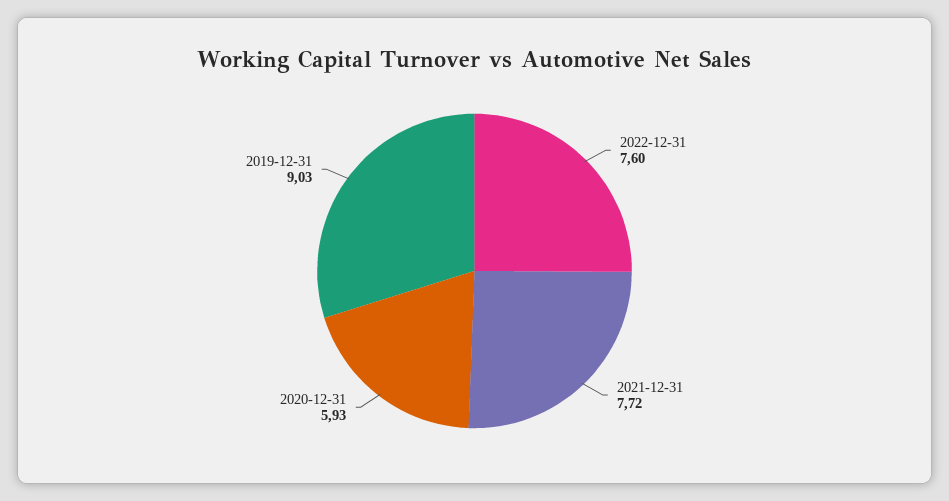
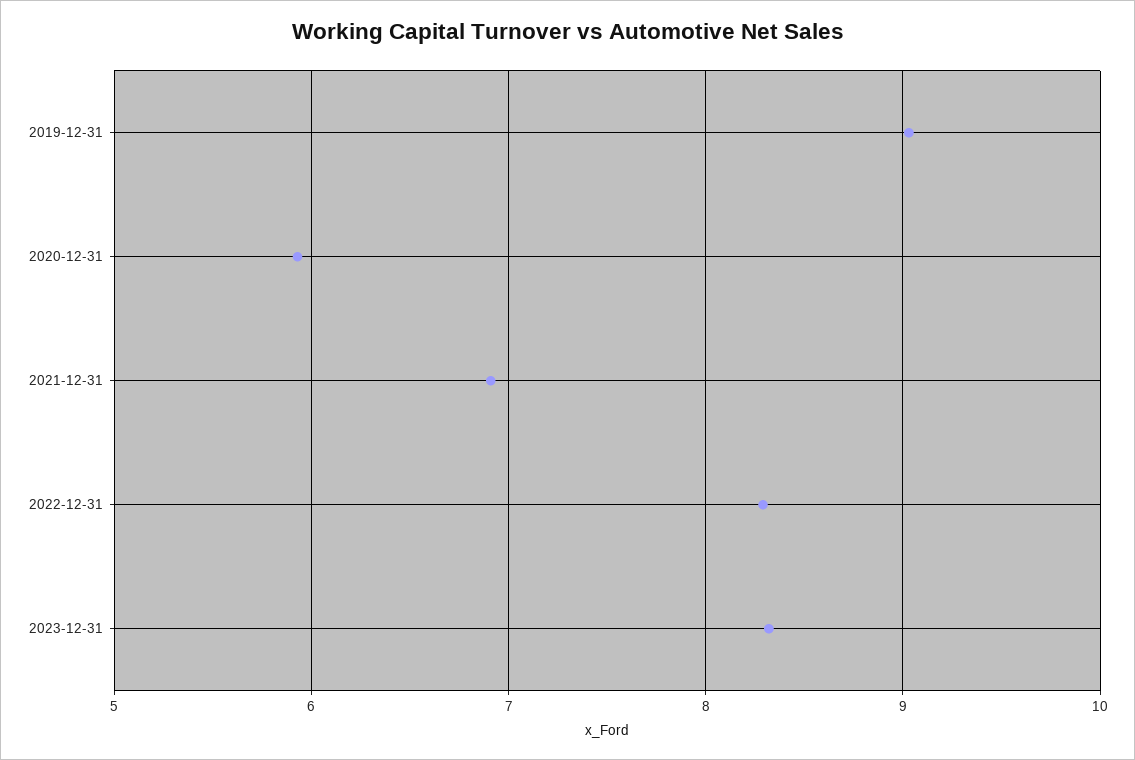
2022-12-31: 7.6 -> 8.3
2021-12-31: 7.72 -> 6.9
2023-12-31: none -> 8.3

